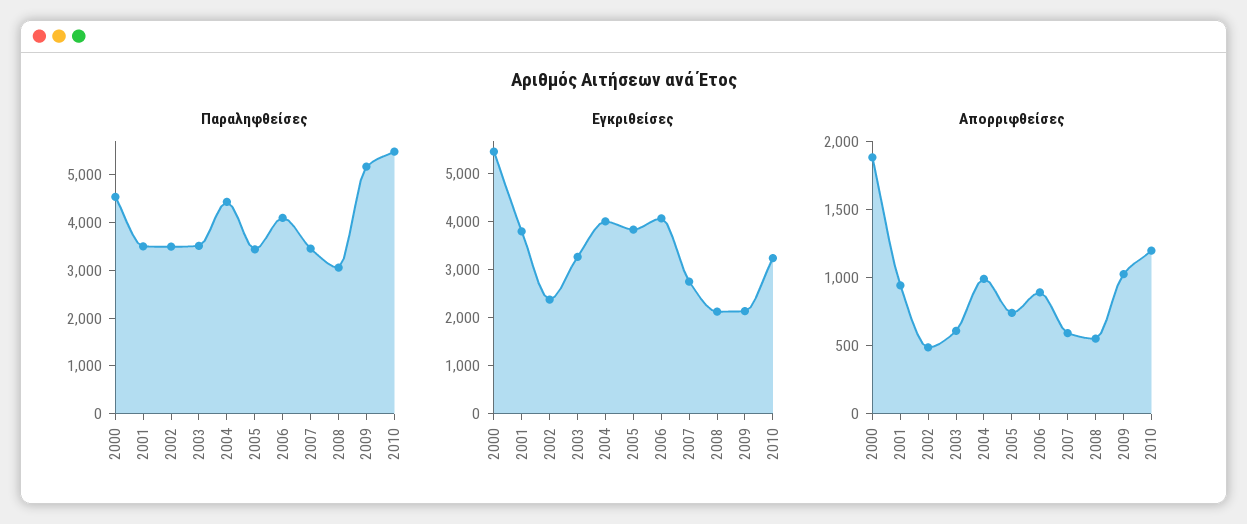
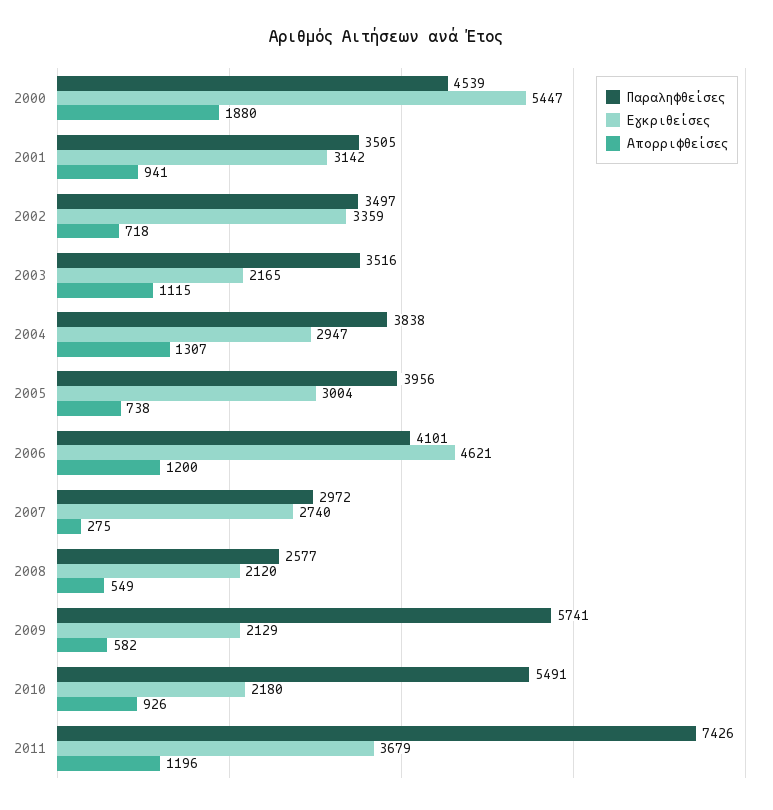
Παραληφθείσες, 2004: 4400 -> 3838
Παραληφθείσες, 2005: 3400 -> 3956
Παραληφθείσες, 2007: 3400 -> 2972
Παραληφθείσες, 2008: 3000 -> 2577
Παραληφθείσες, 2009: 5200 -> 5741
Εγκριθείσες, 2001: 3800 -> 3142
Εγκριθείσες, 2002: 2400 -> 3359
Εγκριθείσες, 2003: 3200 -> 2165
Εγκριθείσες, 2004: 4000 -> 2947
Εγκριθείσες, 2005: 3800 -> 3004
Εγκριθείσες, 2006: 4000 -> 4621
Εγκριθείσες, 2010: 3200 -> 2180
Απορριφθείσες, 2002: 500 -> 718
Απορριφθείσες, 2003: 600 -> 1115
Απορριφθείσες, 2004: 1000 -> 1307
Απορριφθείσες, 2006: 900 -> 1200
Απορριφθείσες, 2007: 600 -> 275
Απορριφθείσες, 2009: 1000 -> 582
Απορριφθείσες, 2010: 1200 -> 926
Παραληφθείσες, 2011: none -> 7426
Εγκριθείσες, 2011: none -> 3679
Απορριφθείσες, 2011: none -> 1196

